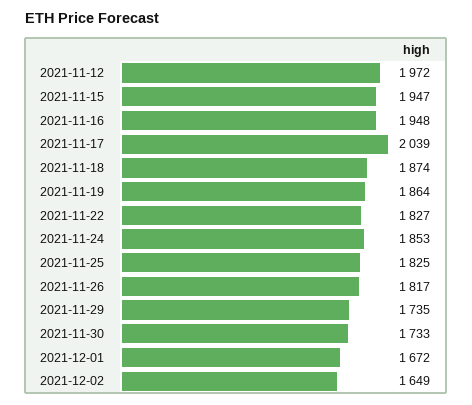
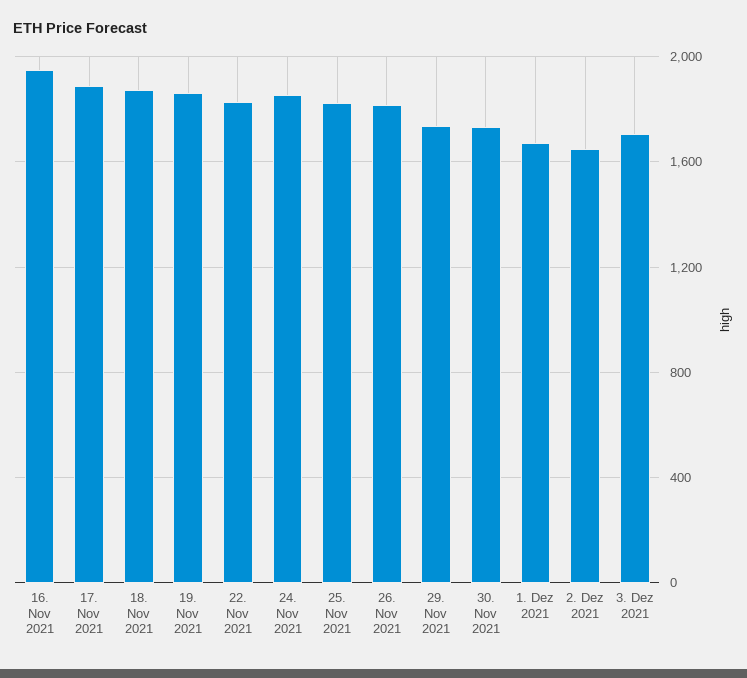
2021-11-12: 1972 -> none
2021-11-15: 1947 -> none
2021-11-17: 2039 -> 1900
3. Dez 2021: none -> 1700

